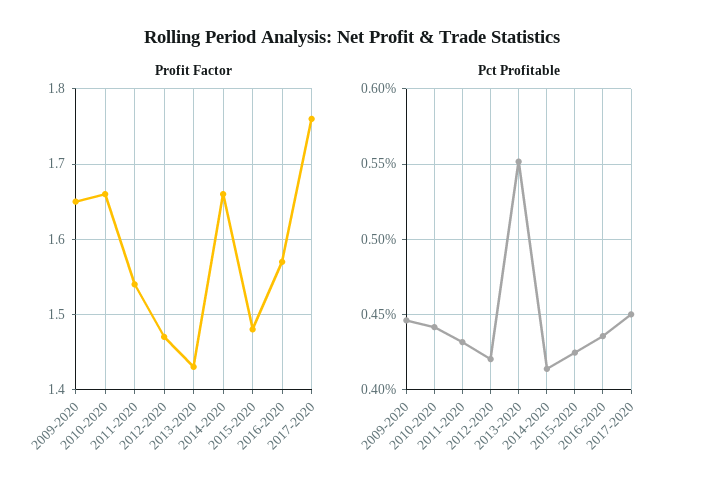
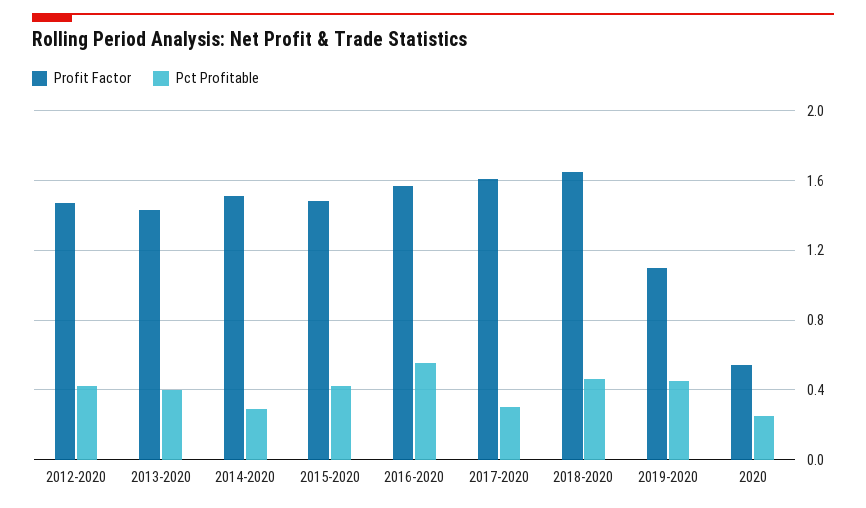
Profit Factor, 2009-2020: 1.65 -> none
Profit Factor, 2010-2020: 1.66 -> none
Profit Factor, 2011-2020: 1.54 -> none
Profit Factor, 2014-2020: 1.66 -> 1.5
Profit Factor, 2017-2020: 1.76 -> 1.6
Pct Profitable, 2009-2020: 0.445 -> none
Pct Profitable, 2010-2020: 0.44 -> none
Pct Profitable, 2011-2020: 0.43 -> none
Pct Profitable, 2013-2020: 0.55 -> 0.4
Pct Profitable, 2014-2020: 0.415 -> 0.3
Pct Profitable, 2016-2020: 0.435 -> 0.55
Pct Profitable, 2017-2020: 0.45 -> 0.3
Profit Factor, 2018-2020: none -> 1.65
Pct Profitable, 2018-2020: none -> 0.45
Profit Factor, 2019-2020: none -> 1.1
Pct Profitable, 2019-2020: none -> 0.45
Profit Factor, 2020: none -> 0.55
Pct Profitable, 2020: none -> 0.25

